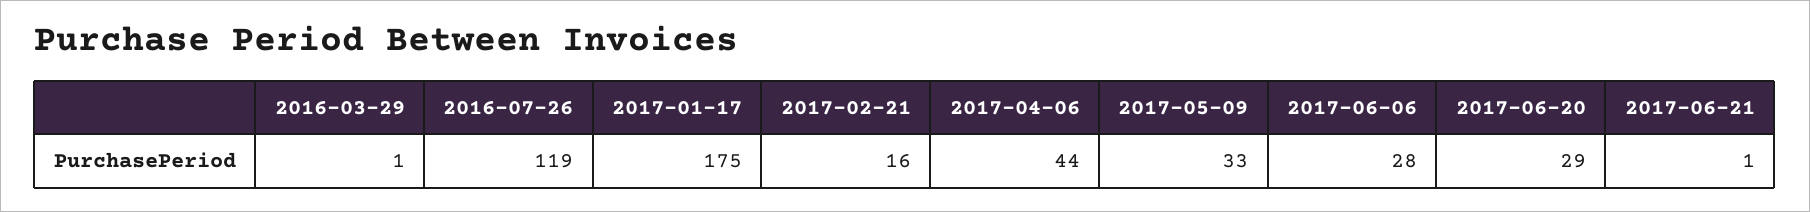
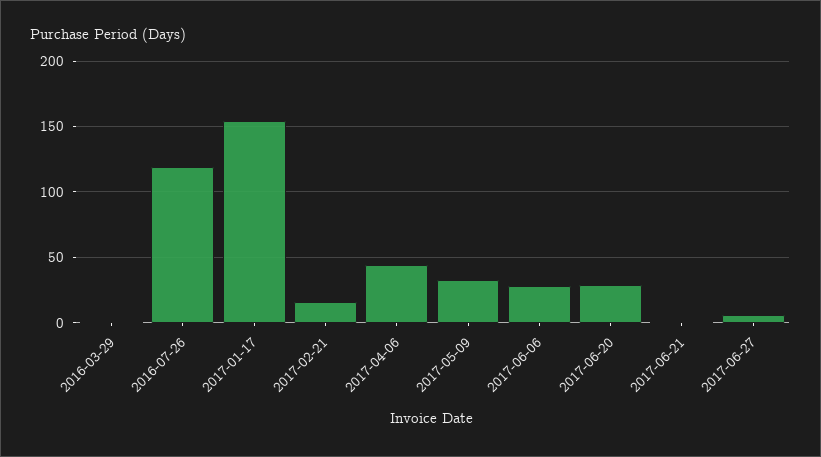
2017-01-17: 175 -> 155
2017-06-27: none -> 5

